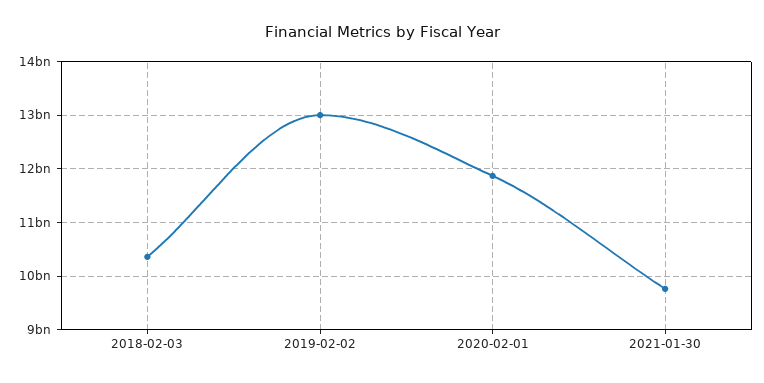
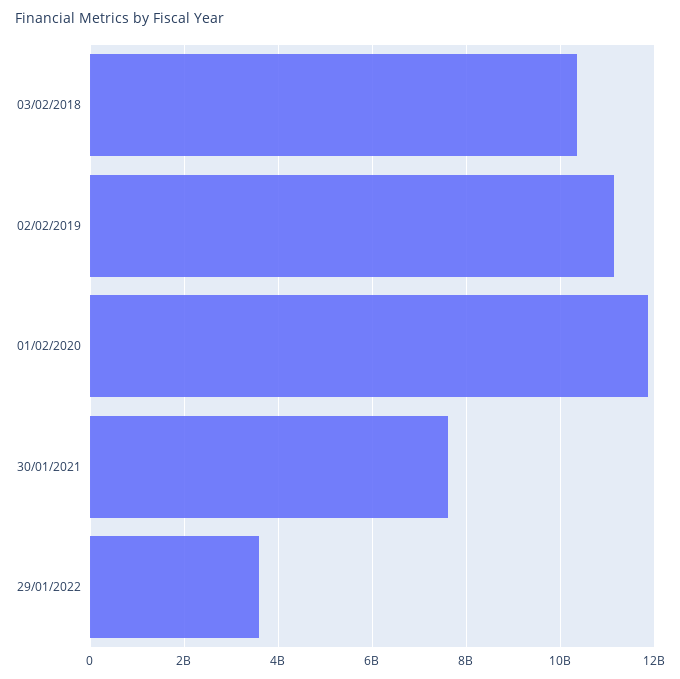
2019-02-02: 13000000000 -> 11200000000
2021-01-30: 9800000000 -> 7600000000
29/01/2022: none -> 3600000000

